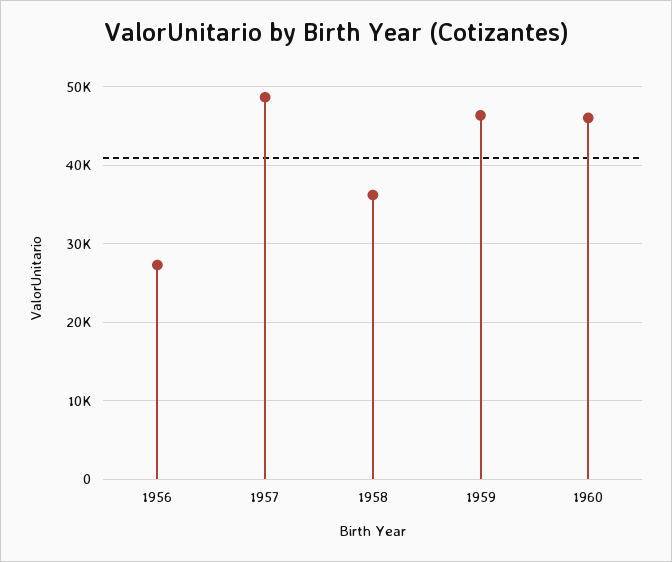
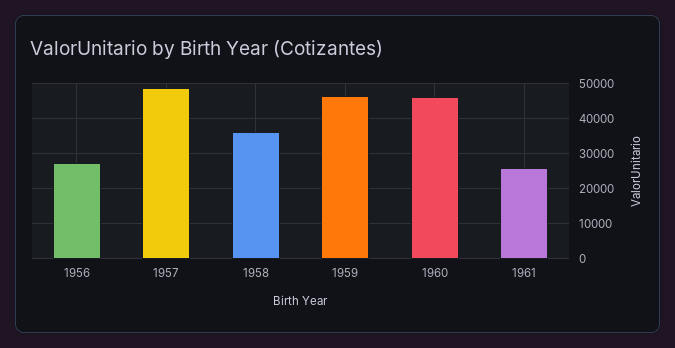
1961: none -> 26000

